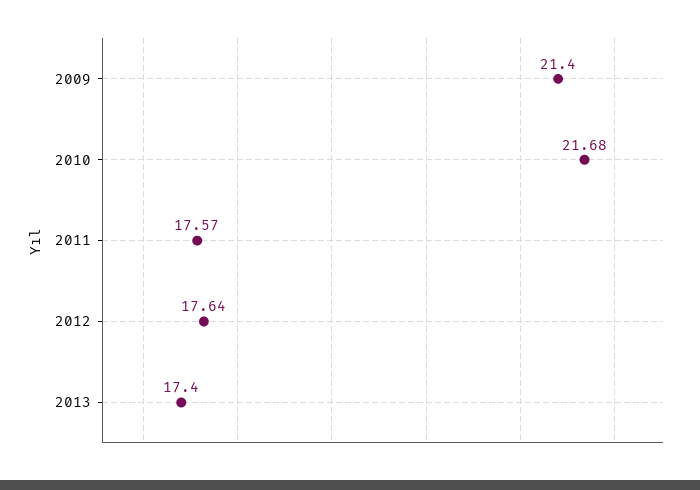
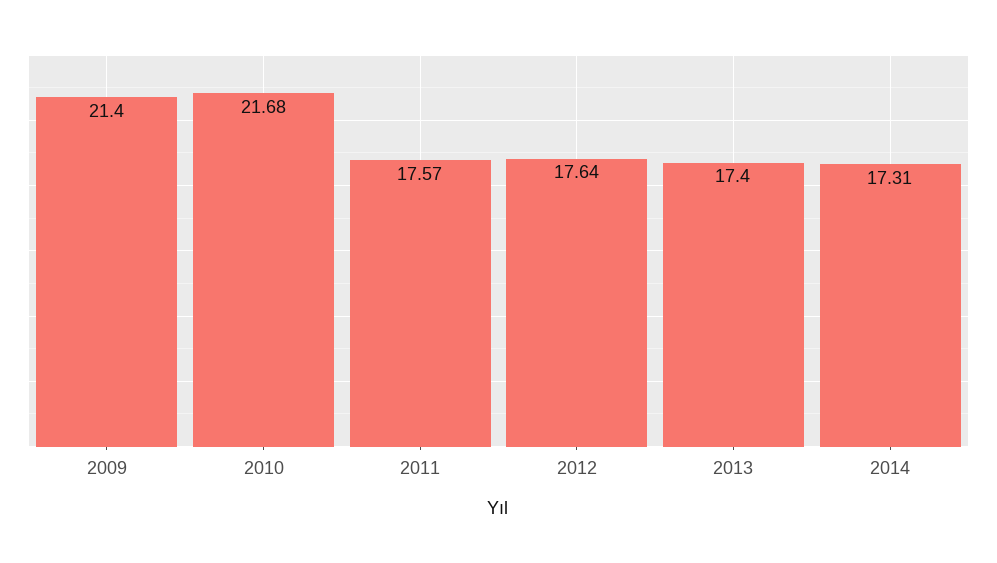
2014: none -> 17.31

